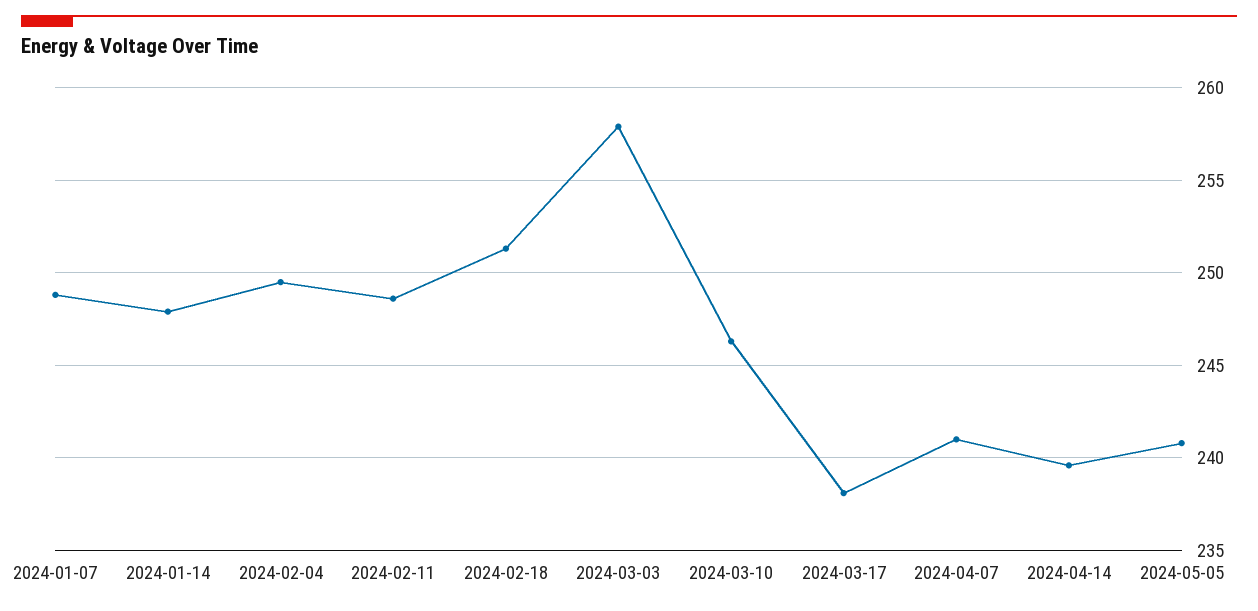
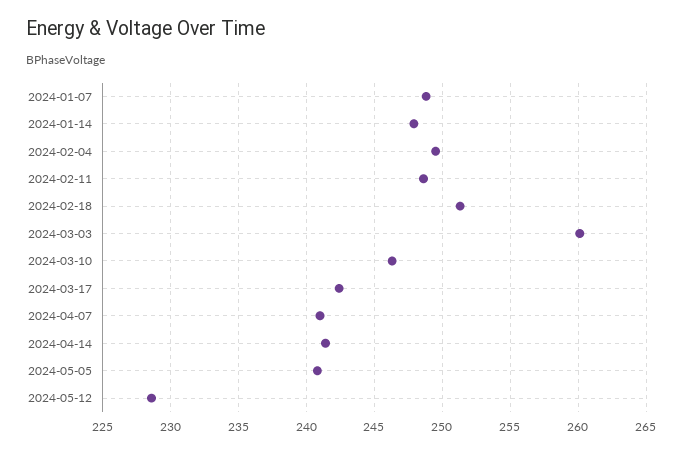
2024-03-03: 258 -> 260
2024-03-17: 238 -> 242.5
2024-04-14: 239.5 -> 241.5
2024-05-12: none -> 228.5

